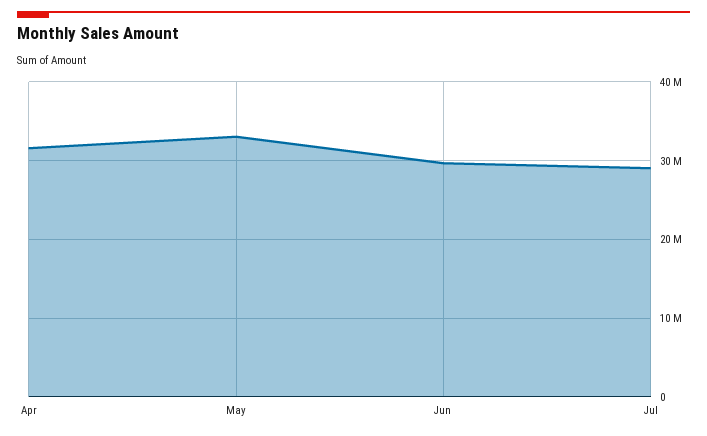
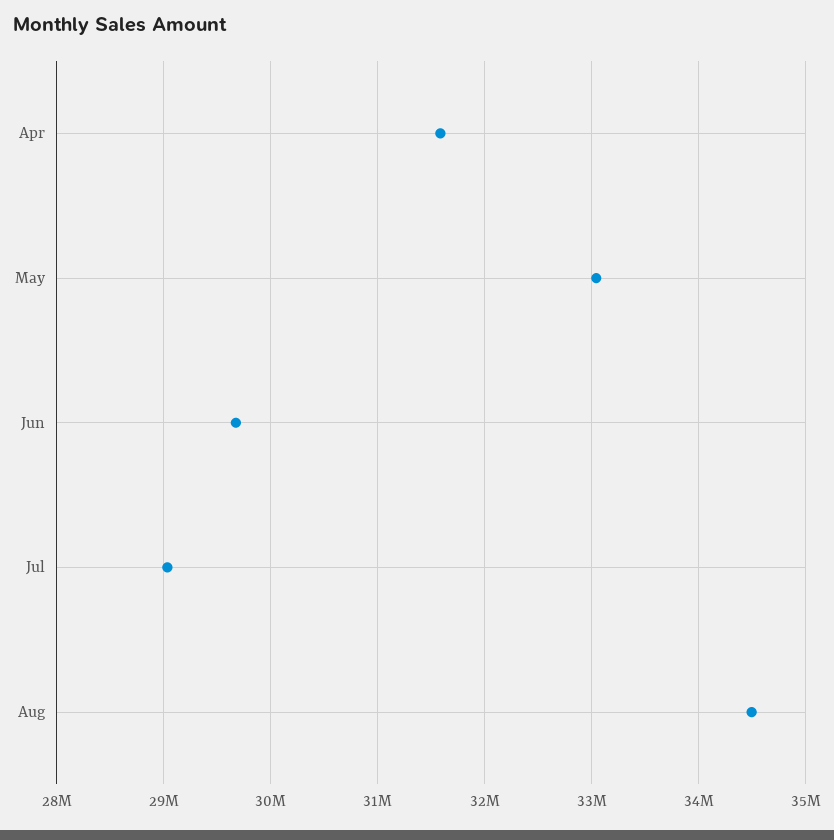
Aug: none -> 34500000

